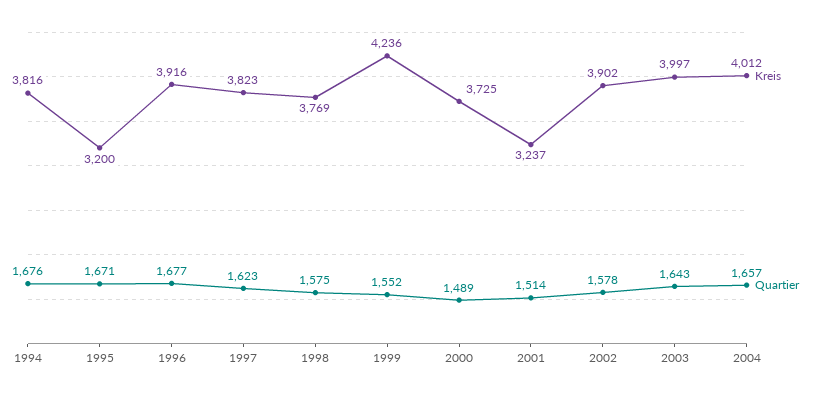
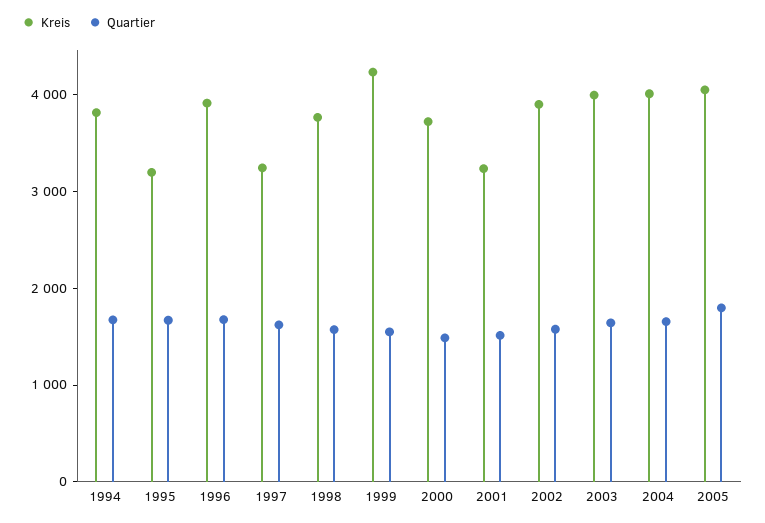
Kreis, 1997: 3823 -> 3200
Kreis, 2005: none -> 4000
Quartier, 2005: none -> 1800

